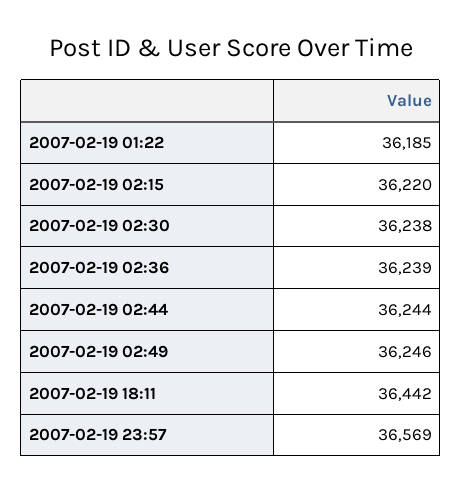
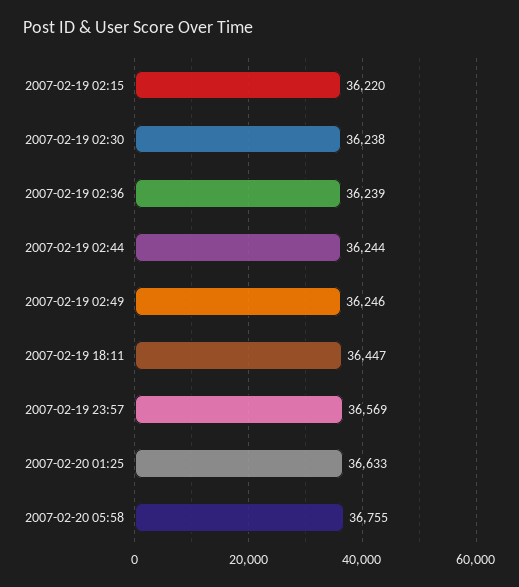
2007-02-19 01:22: 36185 -> none
2007-02-19 18:11: 36442 -> 36447
2007-02-20 01:25: none -> 36633
2007-02-20 05:58: none -> 36755

